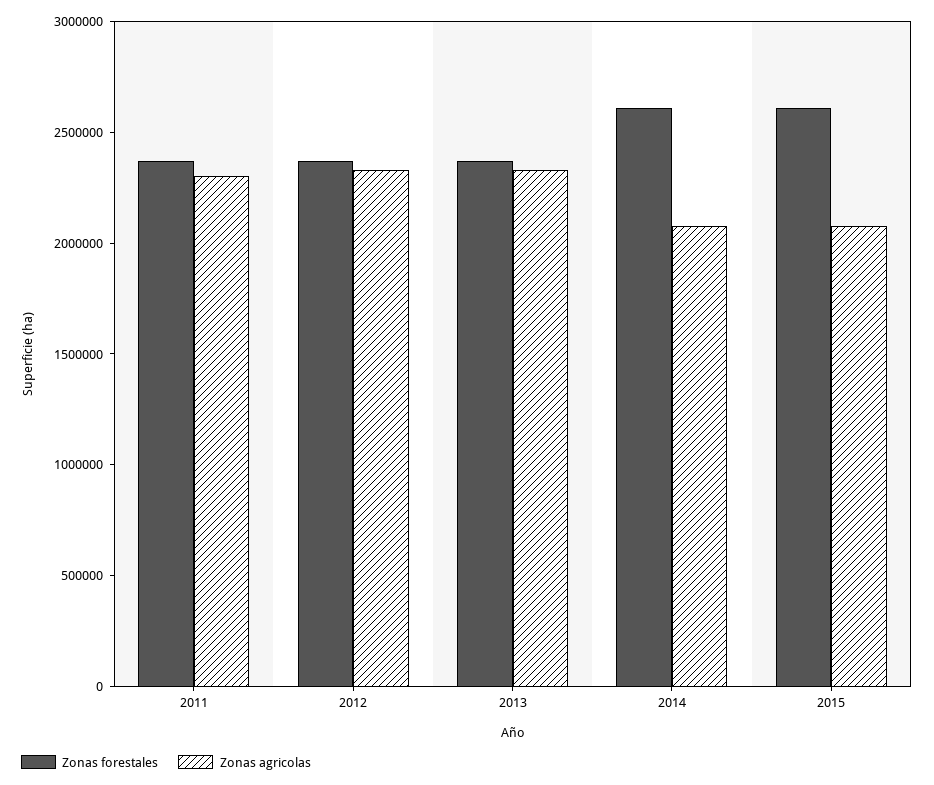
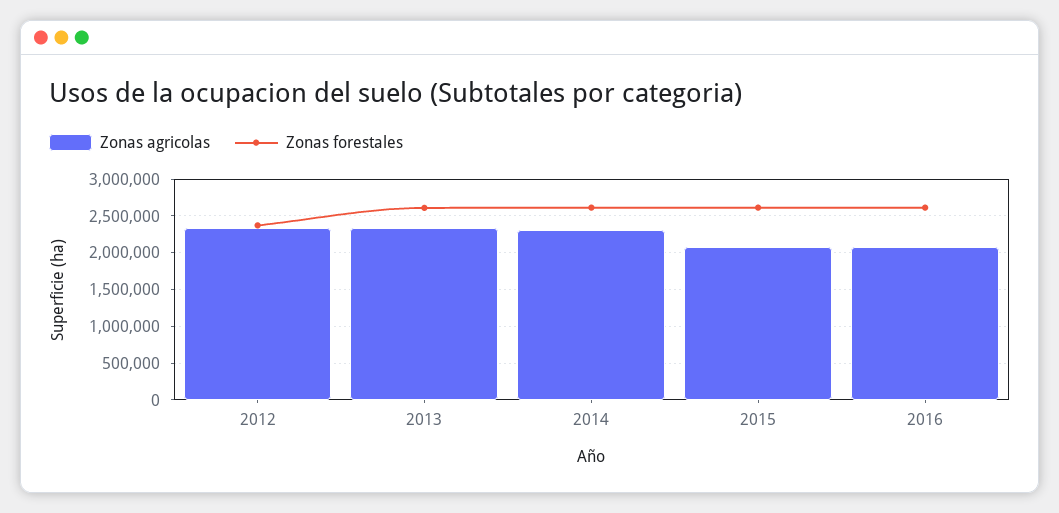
Zonas forestales, 2011: 2400000 -> none
Zonas agricolas, 2011: 2300000 -> none
Zonas forestales, 2013: 2400000 -> 2600000
Zonas agricolas, 2014: 2100000 -> 2300000
Zonas agricolas, 2016: none -> 2100000
Zonas forestales, 2016: none -> 2600000

